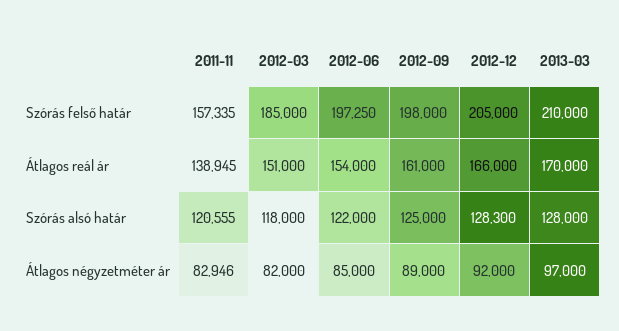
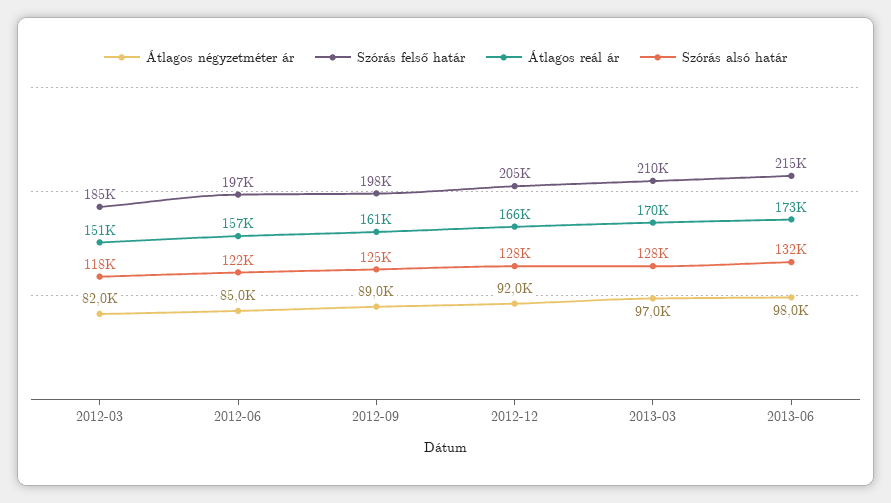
Szórás felső határ, 2011-11: 157335 -> none
Átlagos reál ár, 2011-11: 138945 -> none
Átlagos reál ár, 2012-06: 154000 -> 157000
Szórás alsó határ, 2011-11: 120555 -> none
Átlagos négyzetméter ár, 2011-11: 82946 -> none
Átlagos négyzetméter ár, 2013-06: none -> 98000
Szórás felső határ, 2013-06: none -> 215000
Átlagos reál ár, 2013-06: none -> 173000
Szórás alsó határ, 2013-06: none -> 132000

